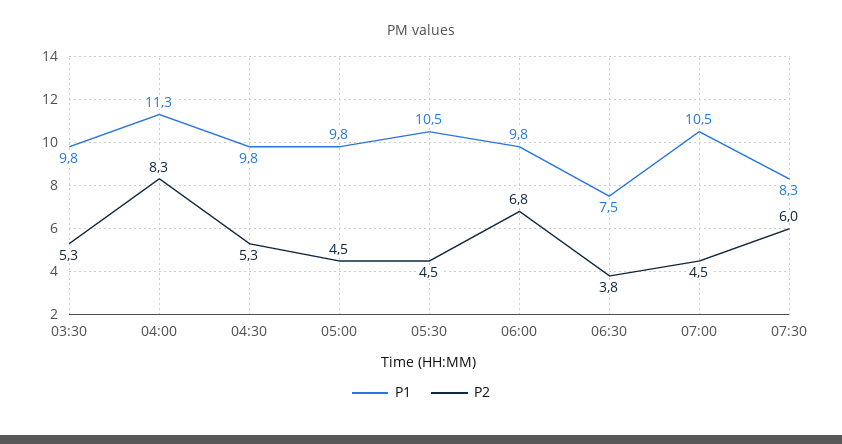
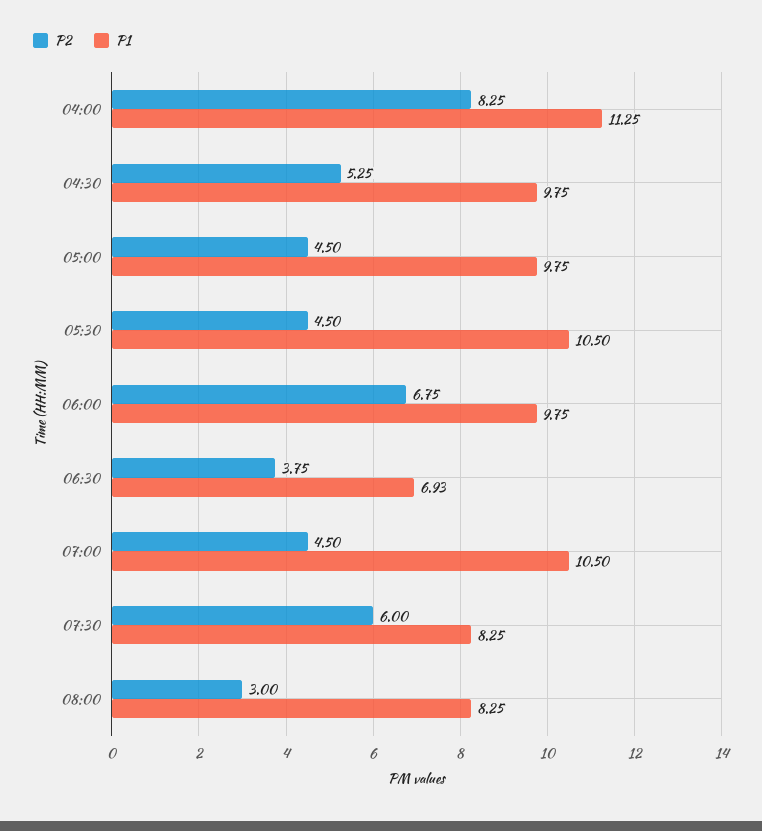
P1, 03:30: 9.8 -> none
P2, 03:30: 5.3 -> none
P1, 06:30: 7.5 -> 6.93
P2, 08:00: none -> 3
P1, 08:00: none -> 8.25

